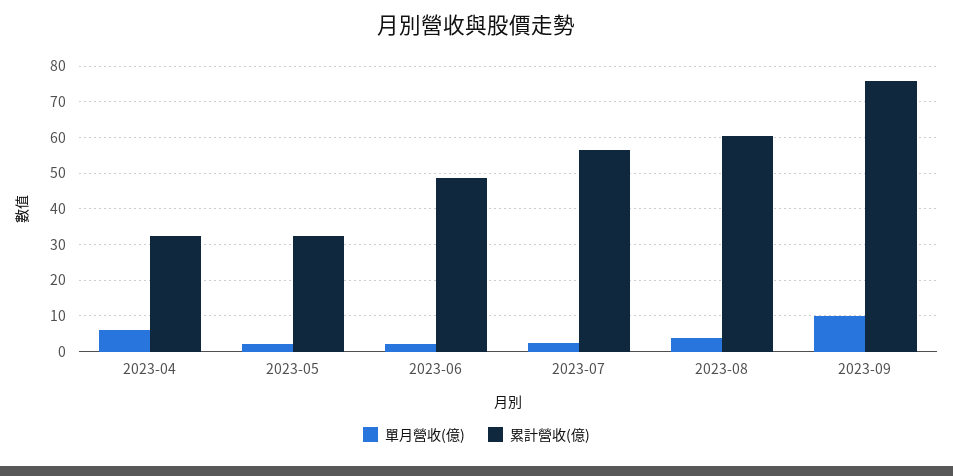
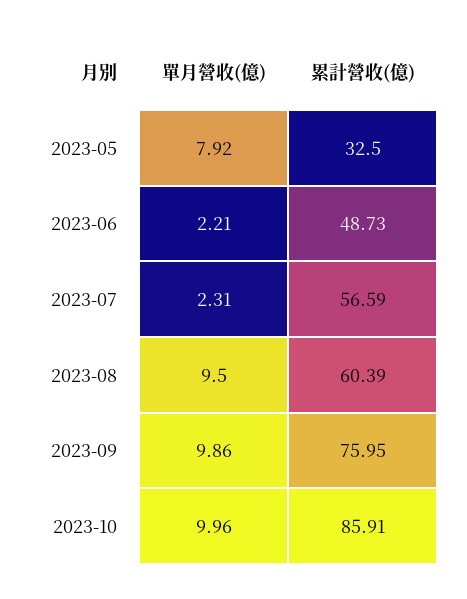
單月營收(億), 2023-04: 6 -> none
累計營收(億), 2023-04: 32 -> none
單月營收(億), 2023-05: 2 -> 7.92
單月營收(億), 2023-08: 4 -> 9.5
單月營收(億), 2023-10: none -> 9.96
累計營收(億), 2023-10: none -> 85.91

